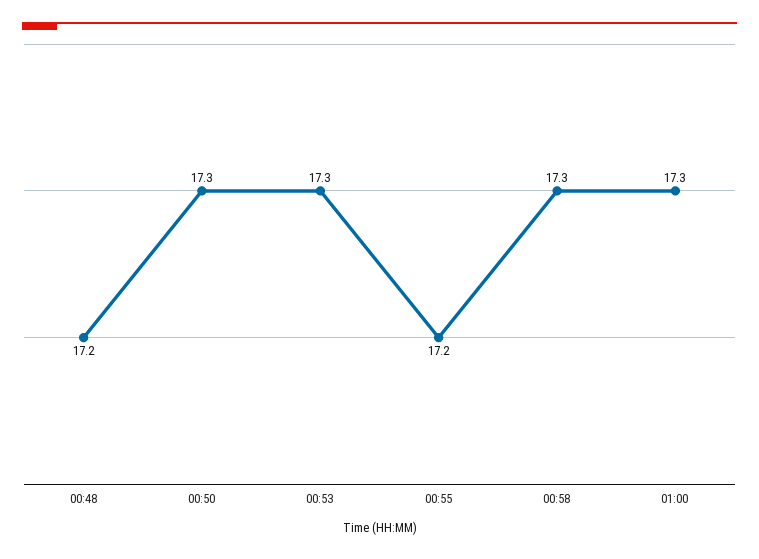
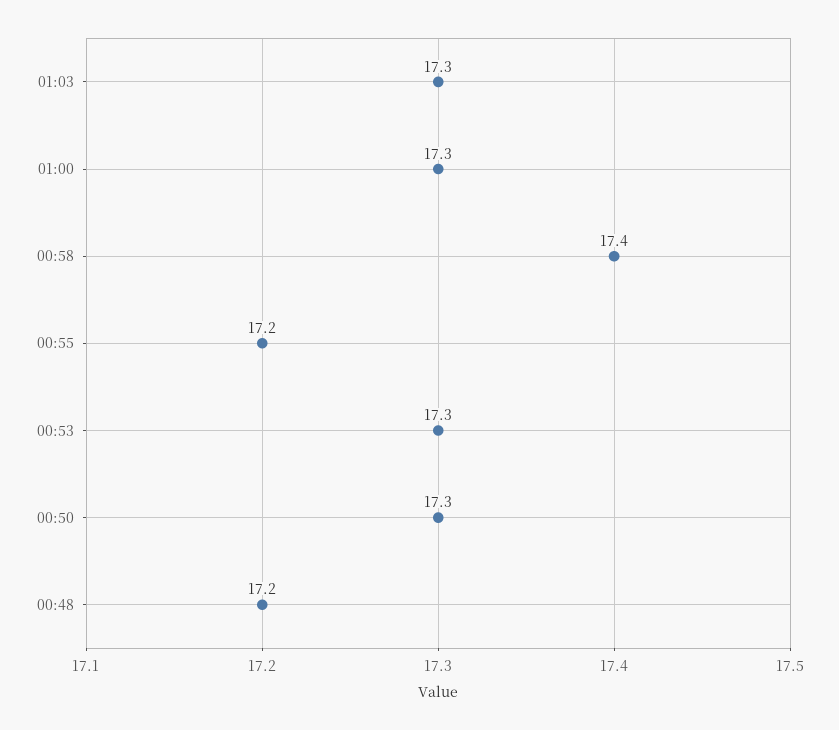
00:58: 17.3 -> 17.4
01:03: none -> 17.3

